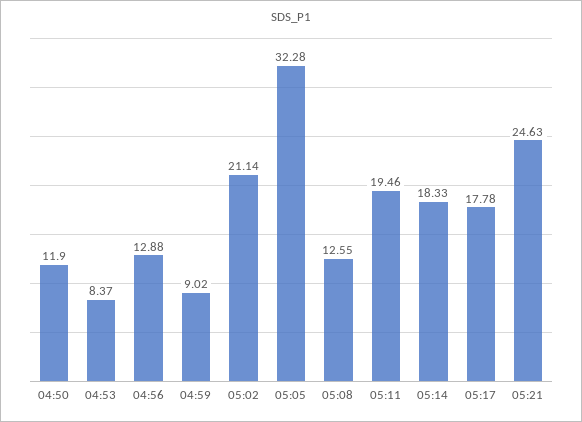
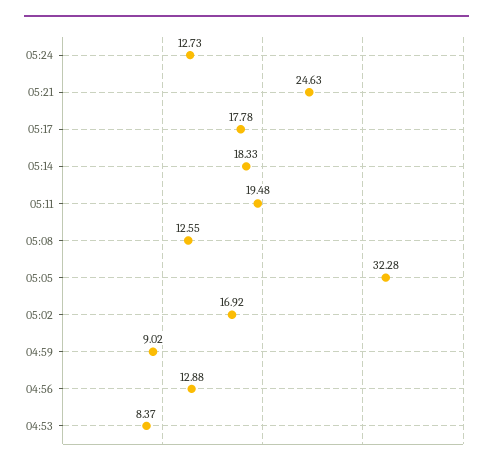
04:50: 11.9 -> none
05:02: 21.14 -> 16.92
05:11: 19.46 -> 19.48
05:24: none -> 12.73

